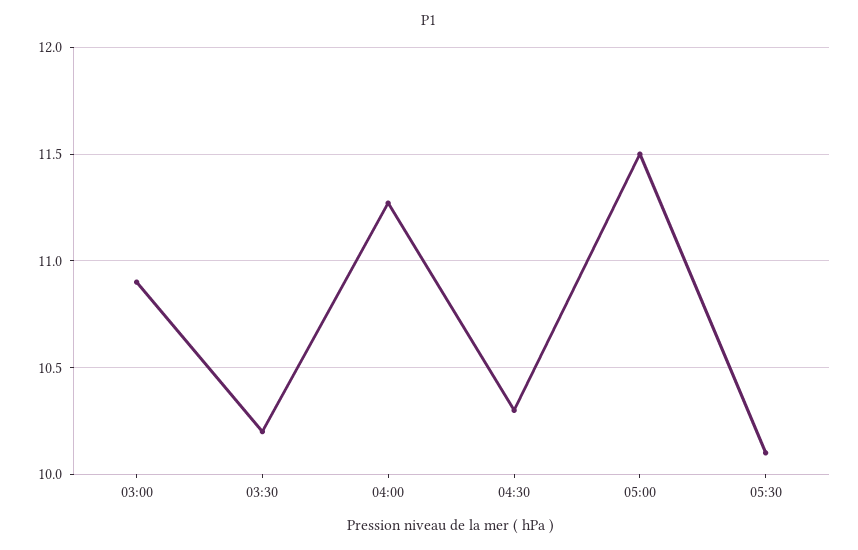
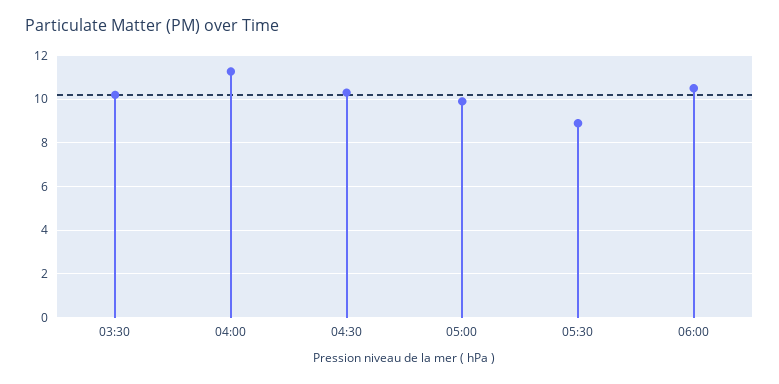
03:00: 10.9 -> none
05:00: 11.5 -> 10
05:30: 10.1 -> 9
06:00: none -> 10.5

